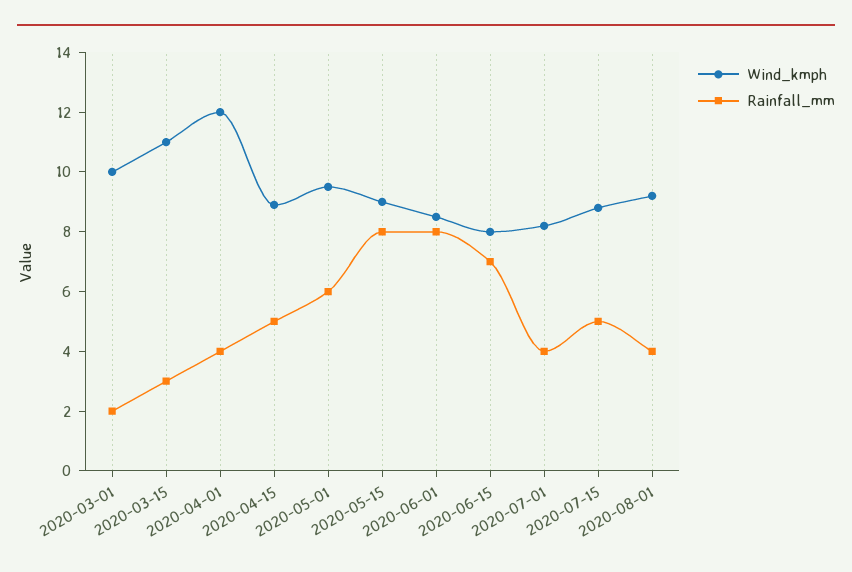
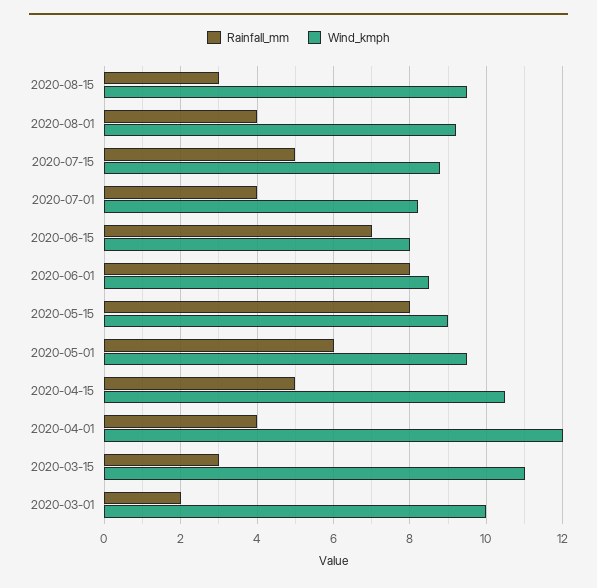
Wind_kmph, 2020-04-15: 9 -> 10.5
Rainfall_mm, 2020-08-15: none -> 3
Wind_kmph, 2020-08-15: none -> 9.5

